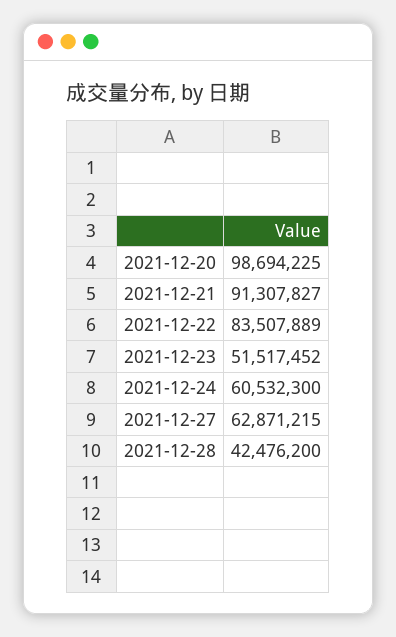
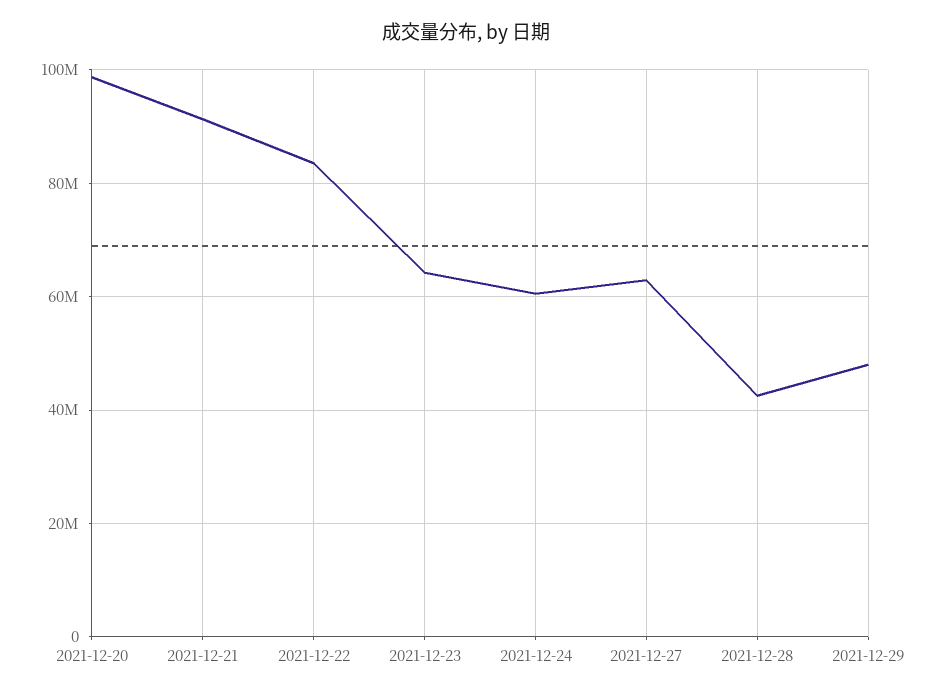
2021-12-23: 51517452 -> 64000000
2021-12-29: none -> 48000000

